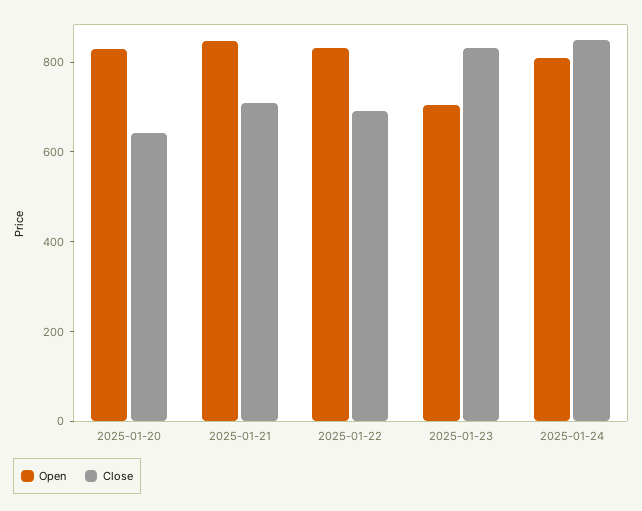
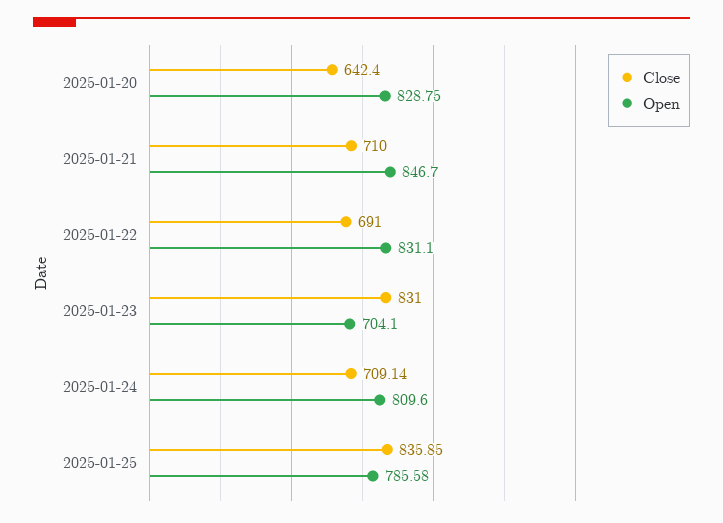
Close, 2025-01-24: 850 -> 709.14
Close, 2025-01-25: none -> 835.85
Open, 2025-01-25: none -> 785.58

